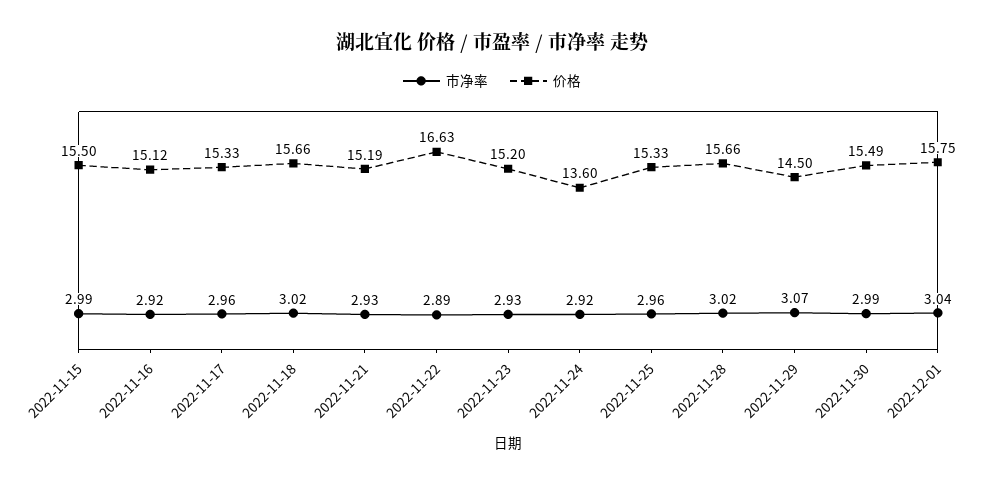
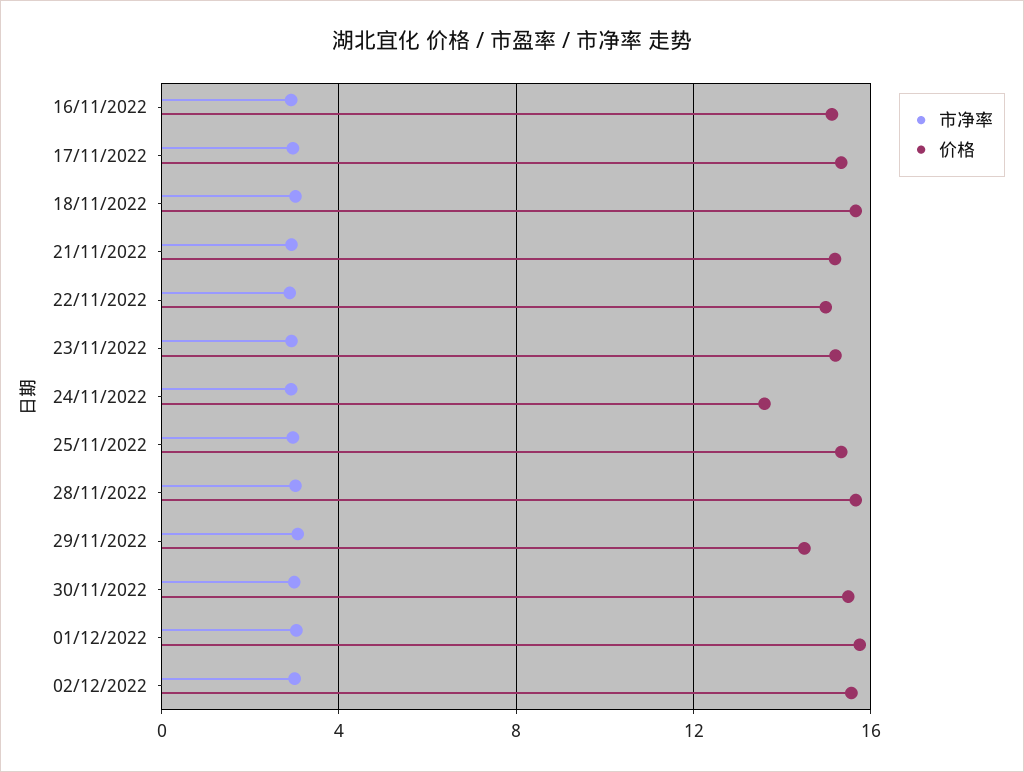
市净率, 2022-11-15: 2.99 -> none
价格, 2022-11-15: 15.5 -> none
价格, 2022-11-22: 16.63 -> 15
市净率, 02/12/2022: none -> 3
价格, 02/12/2022: none -> 15.5

